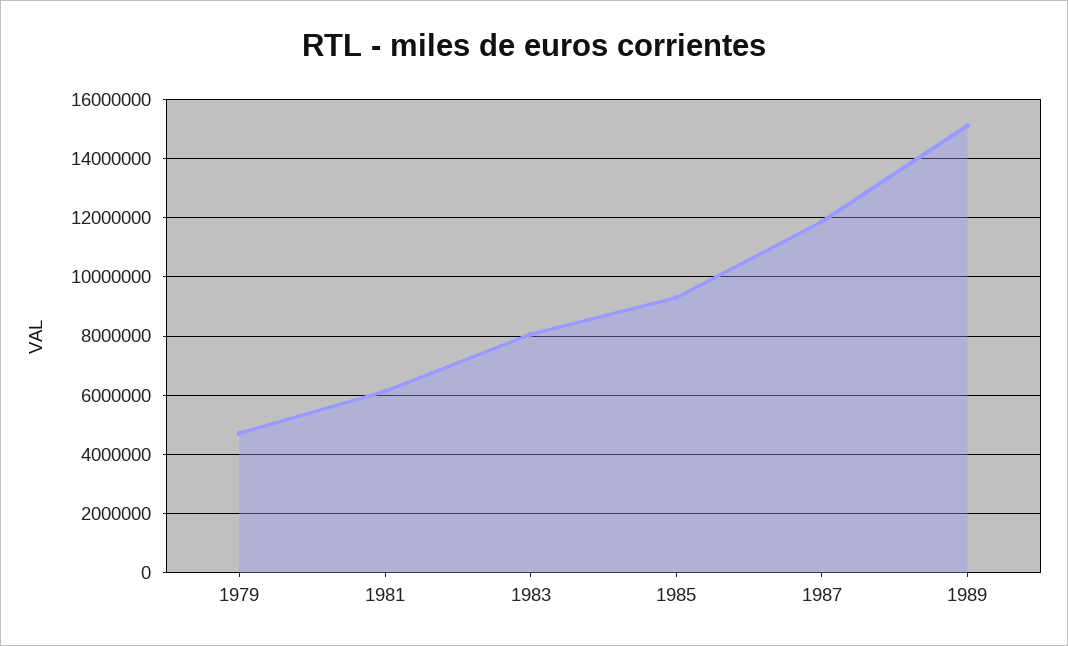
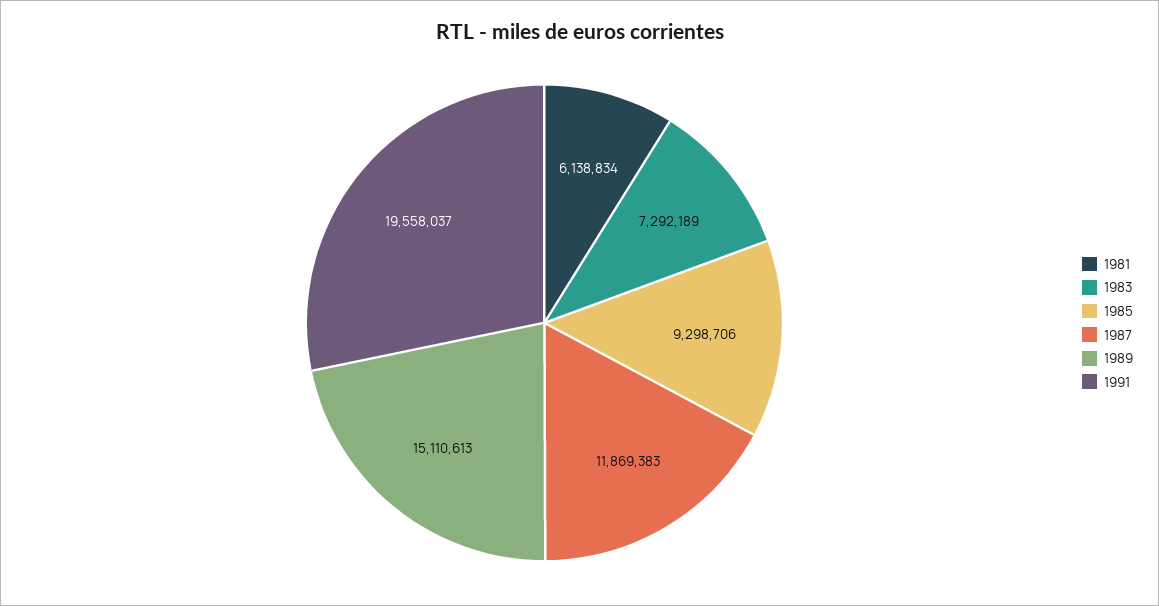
1979: 4750000 -> none
1983: 8000000 -> 7292189
1991: none -> 19558037

